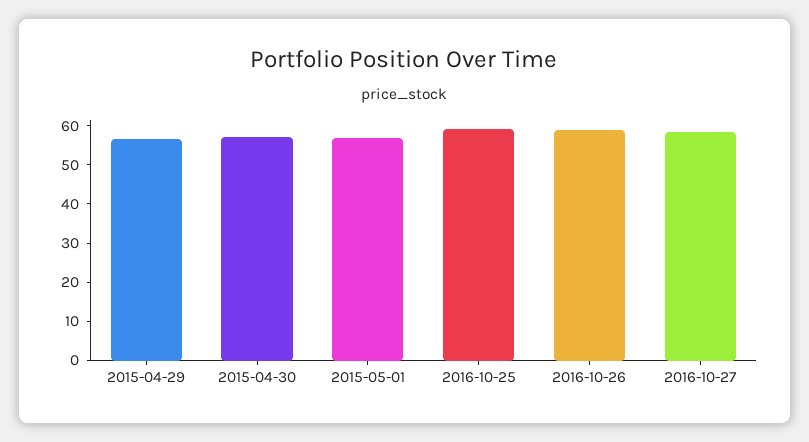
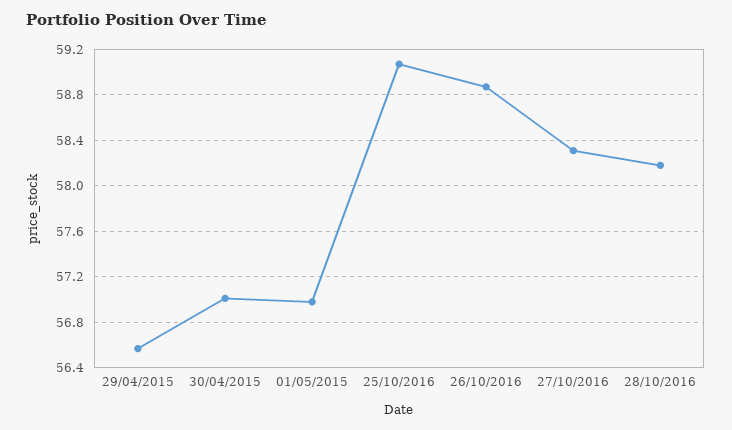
28/10/2016: none -> 58.2

